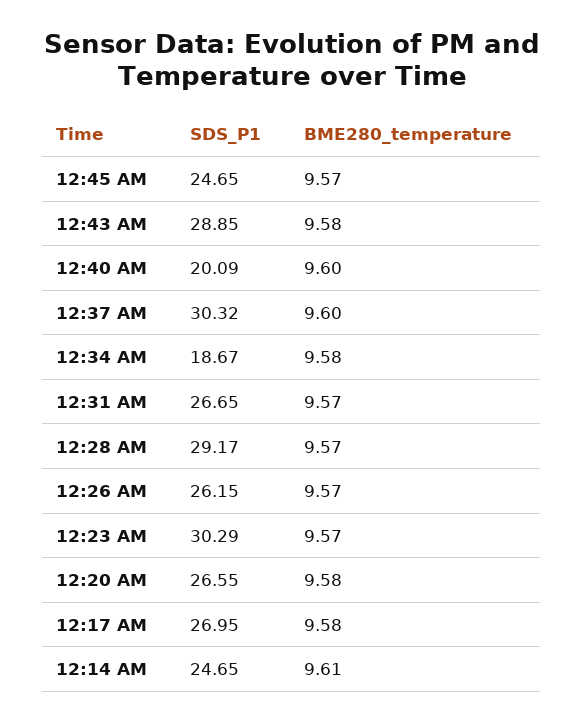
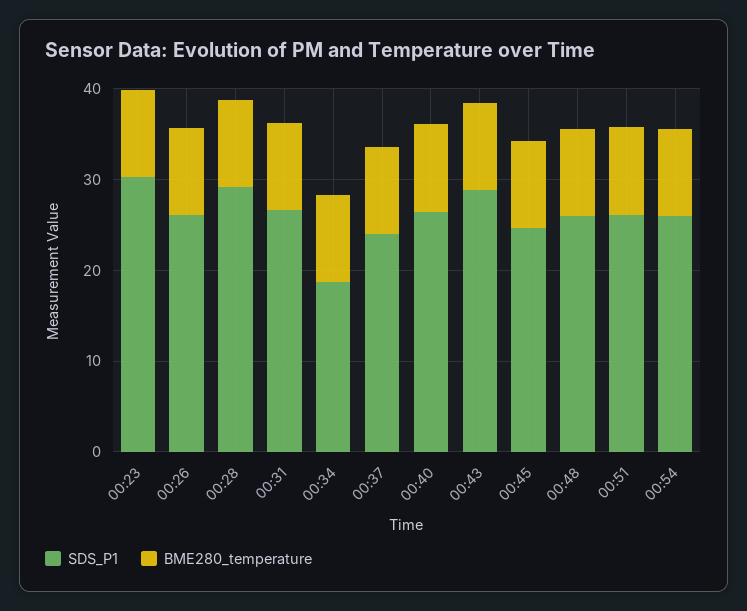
SDS_P1, 12:40 AM: 20.09 -> 26
SDS_P1, 12:37 AM: 30.32 -> 24
SDS_P1, 12:20 AM: 26.55 -> none
BME280_temperature, 12:20 AM: 9.58 -> none
SDS_P1, 12:17 AM: 26.95 -> none
BME280_temperature, 12:17 AM: 9.58 -> none
SDS_P1, 12:14 AM: 24.65 -> none
BME280_temperature, 12:14 AM: 9.61 -> none
SDS_P1, 00:48: none -> 26
BME280_temperature, 00:48: none -> 10
SDS_P1, 00:51: none -> 26
BME280_temperature, 00:51: none -> 10
SDS_P1, 00:54: none -> 26
BME280_temperature, 00:54: none -> 10

